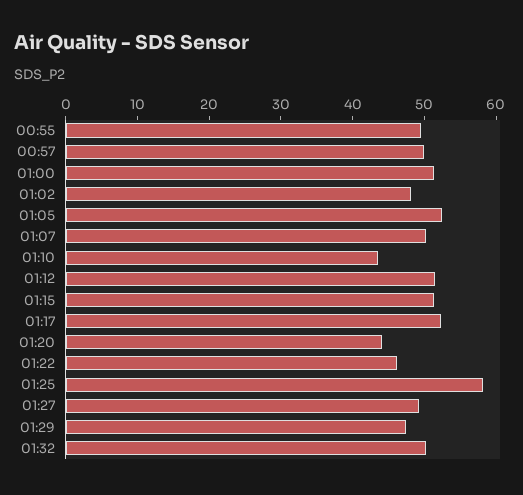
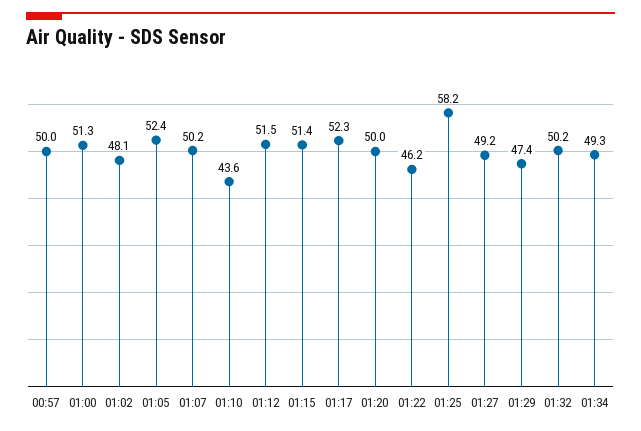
00:55: 50 -> none
01:20: 44 -> 50
01:34: none -> 49.3

